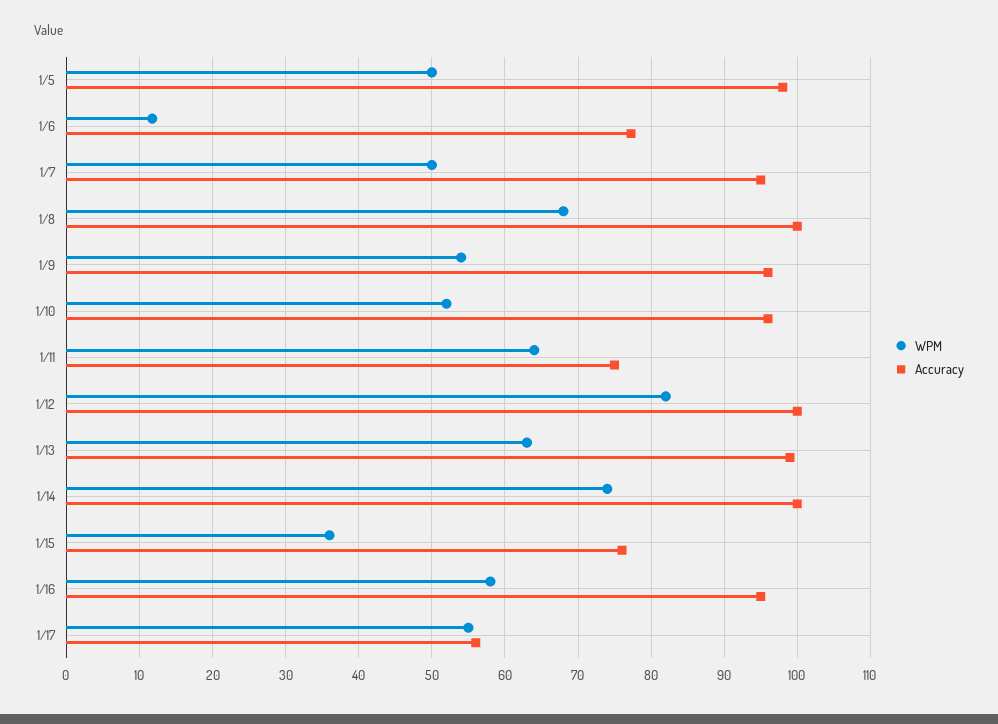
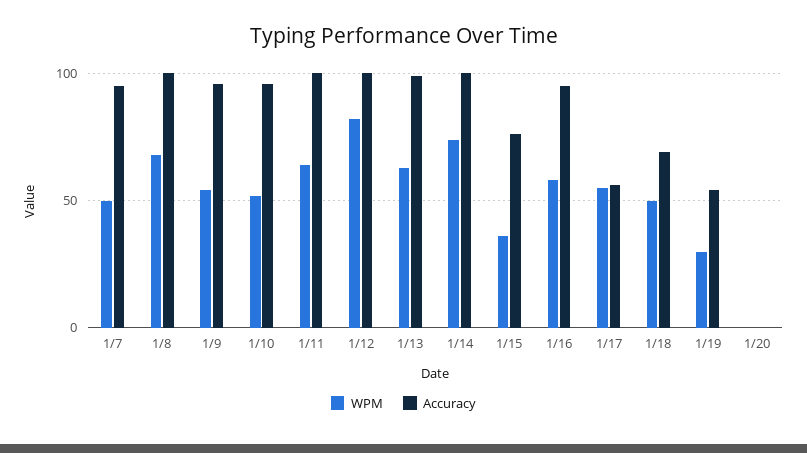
WPM, 1/5: 50 -> none
Accuracy, 1/5: 98 -> none
WPM, 1/6: 12 -> none
Accuracy, 1/6: 77 -> none
Accuracy, 1/11: 75 -> 100
WPM, 1/18: none -> 50
Accuracy, 1/18: none -> 70
WPM, 1/19: none -> 30
Accuracy, 1/19: none -> 55
WPM, 1/20: none -> 0
Accuracy, 1/20: none -> 0

